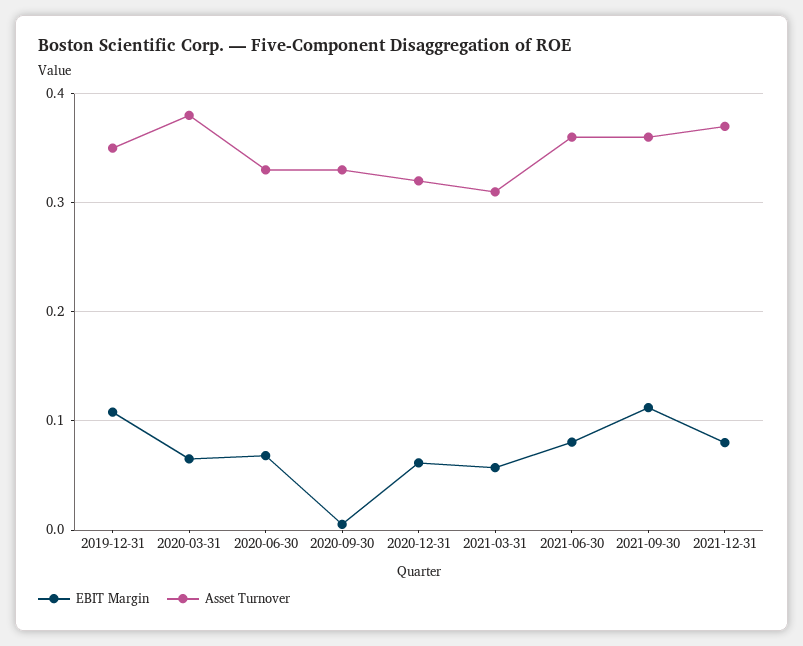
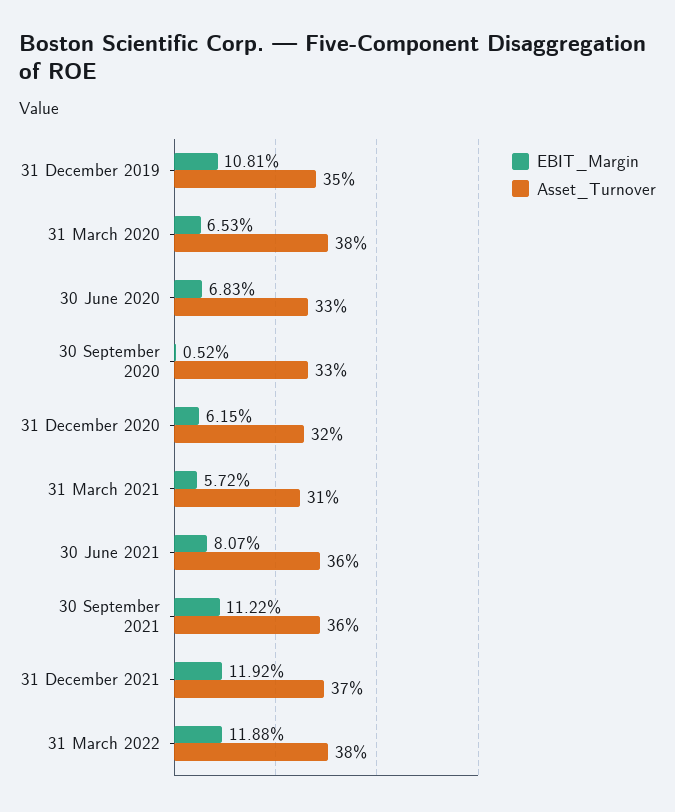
EBIT Margin, 2021-12-31: 0.08 -> 0.1192
EBIT Margin, 31 March 2022: none -> 0.1188
Asset Turnover, 31 March 2022: none -> 0.38

